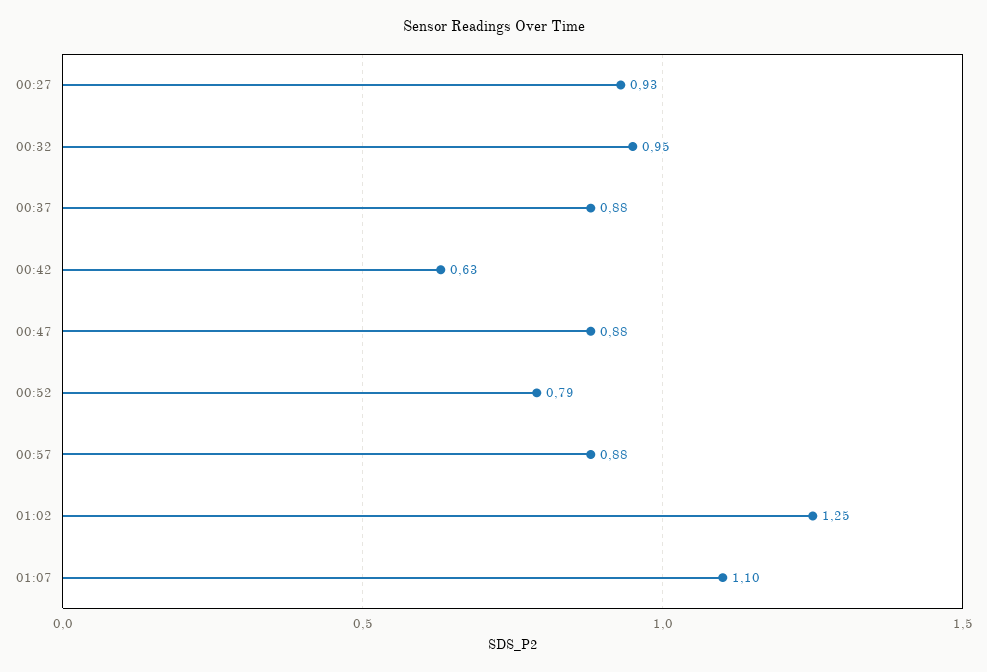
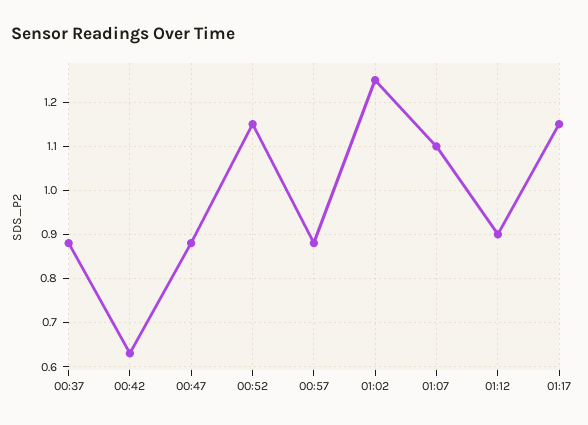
00:27: 0.93 -> none
00:32: 0.95 -> none
00:52: 0.79 -> 1.15
01:12: none -> 0.9
01:17: none -> 1.15

